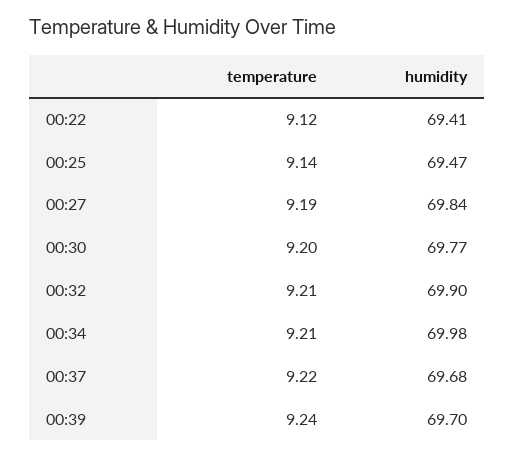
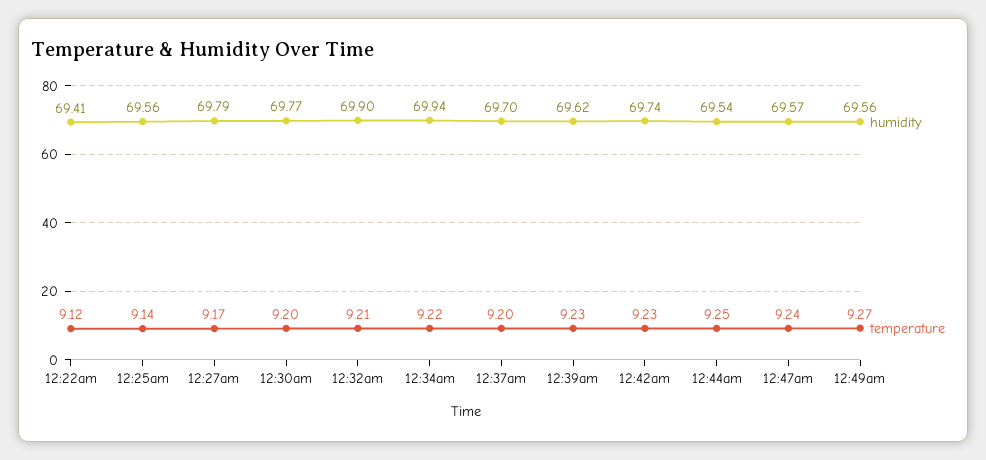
humidity, 00:25: 69.47 -> 69.56
temperature, 00:27: 9.19 -> 9.17
humidity, 00:27: 69.84 -> 69.79
temperature, 00:34: 9.21 -> 9.22
humidity, 00:34: 69.98 -> 69.94
temperature, 00:37: 9.22 -> 9.2
humidity, 00:37: 69.68 -> 69.7
temperature, 00:39: 9.24 -> 9.23
humidity, 00:39: 69.7 -> 69.62
humidity, 12:42am: none -> 69.74
temperature, 12:42am: none -> 9.23
humidity, 12:44am: none -> 69.54
temperature, 12:44am: none -> 9.25
humidity, 12:47am: none -> 69.57
temperature, 12:47am: none -> 9.24
humidity, 12:49am: none -> 69.56
temperature, 12:49am: none -> 9.27

